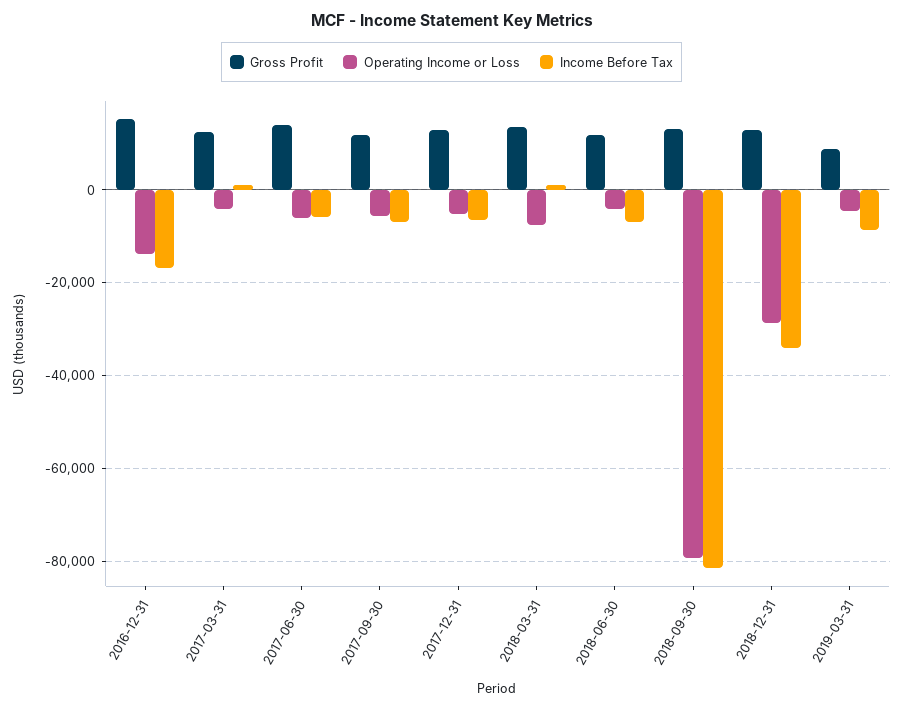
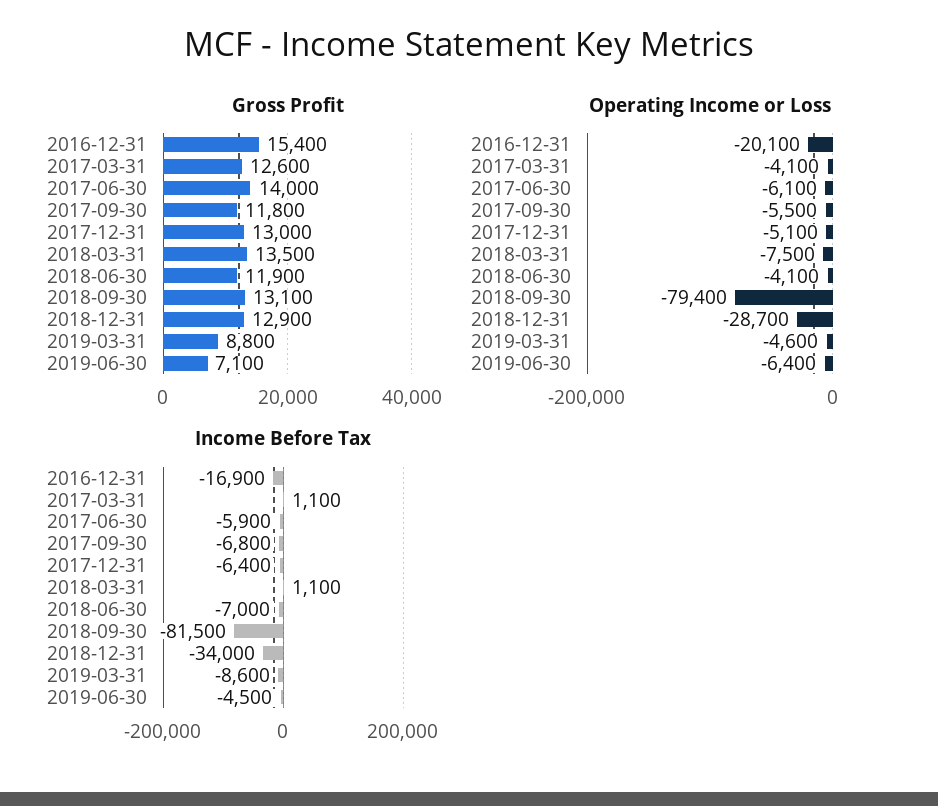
Operating Income or Loss, 2016-12-31: -14000 -> -20100
Gross Profit, 2019-06-30: none -> 7100
Operating Income or Loss, 2019-06-30: none -> -6400
Income Before Tax, 2019-06-30: none -> -4500

